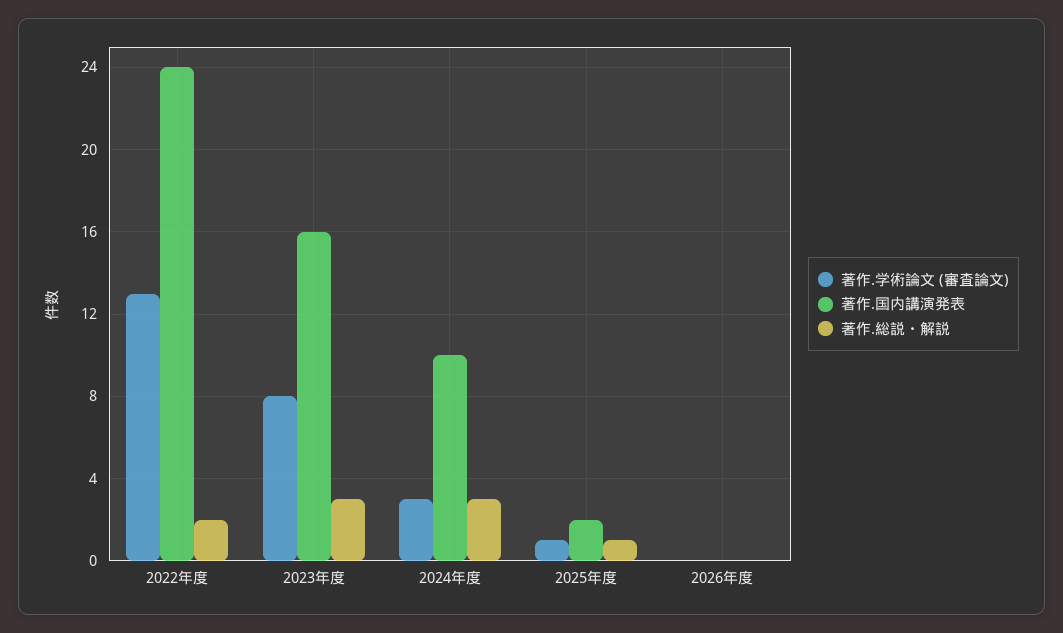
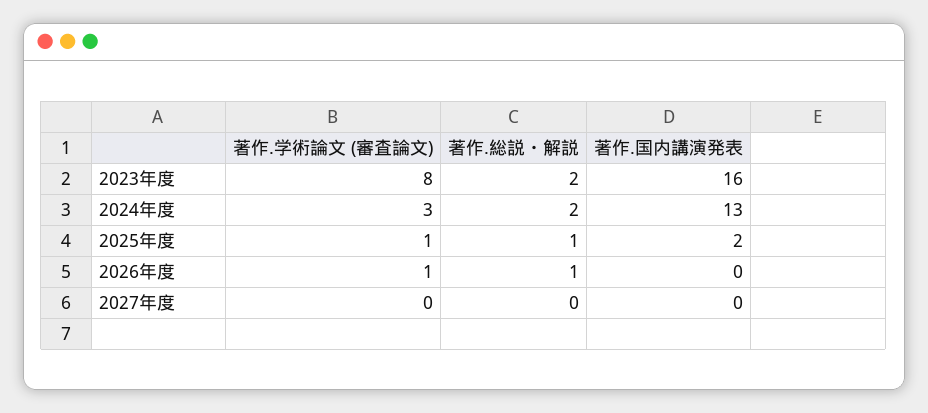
著作.学術論文 (審査論文), 2022年度: 13 -> none
著作.国内講演発表, 2022年度: 24 -> none
著作.総説・解説, 2022年度: 2 -> none
著作.総説・解説, 2023年度: 3 -> 2
著作.国内講演発表, 2024年度: 10 -> 13
著作.総説・解説, 2024年度: 3 -> 2
著作.学術論文 (審査論文), 2026年度: 0 -> 1
著作.総説・解説, 2026年度: 0 -> 1
著作.学術論文 (審査論文), 2027年度: none -> 0
著作.総説・解説, 2027年度: none -> 0
著作.国内講演発表, 2027年度: none -> 0

